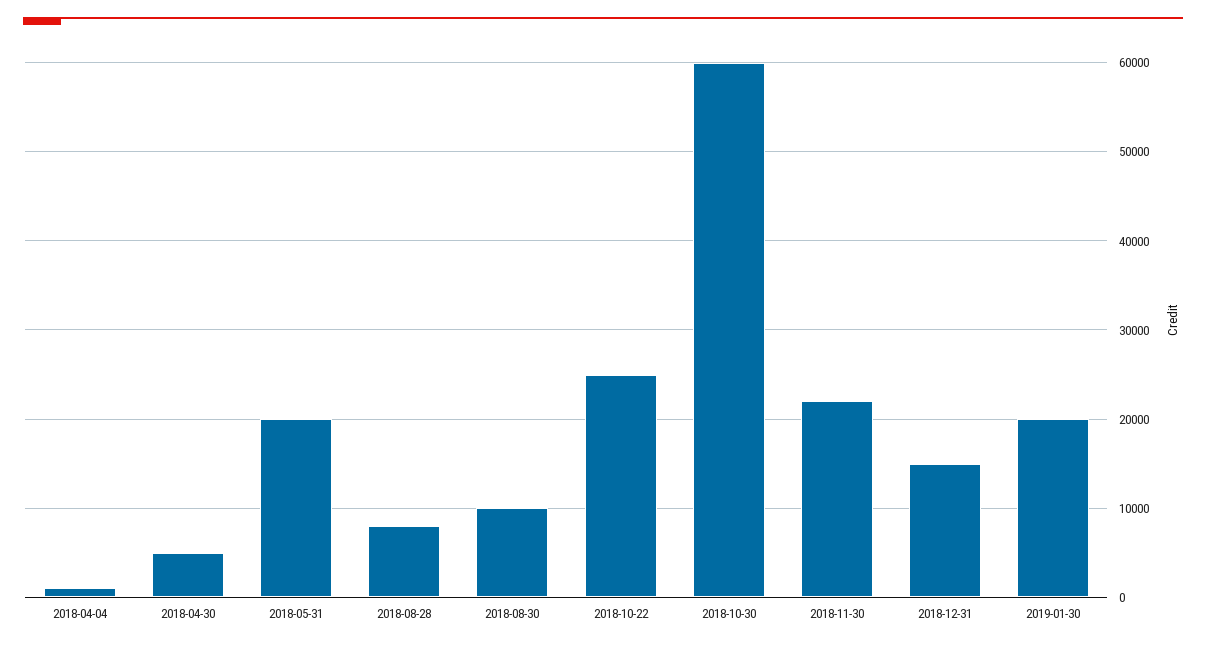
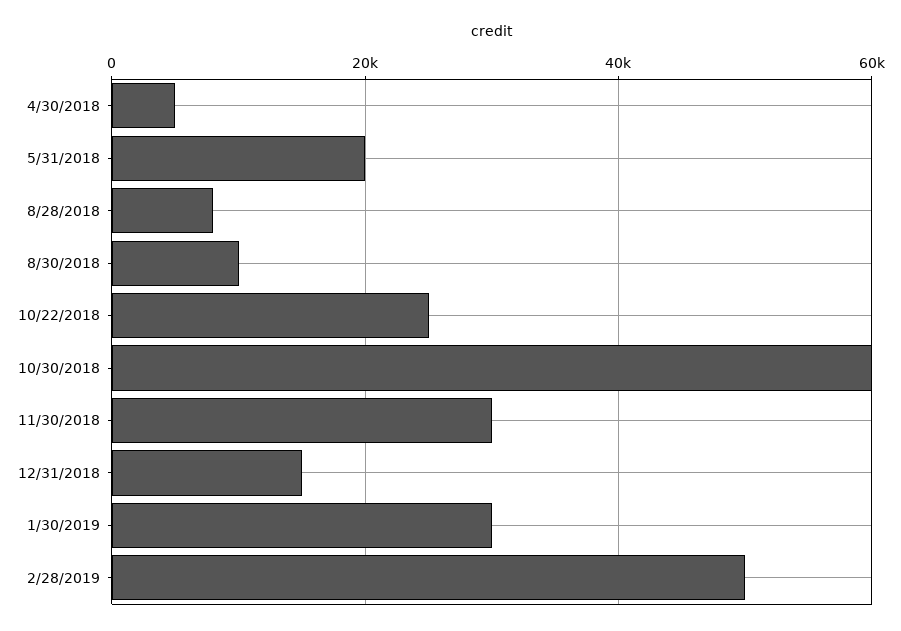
2018-04-04: 1000 -> none
2018-11-30: 22000 -> 30000
2019-01-30: 20000 -> 30000
2/28/2019: none -> 50000

